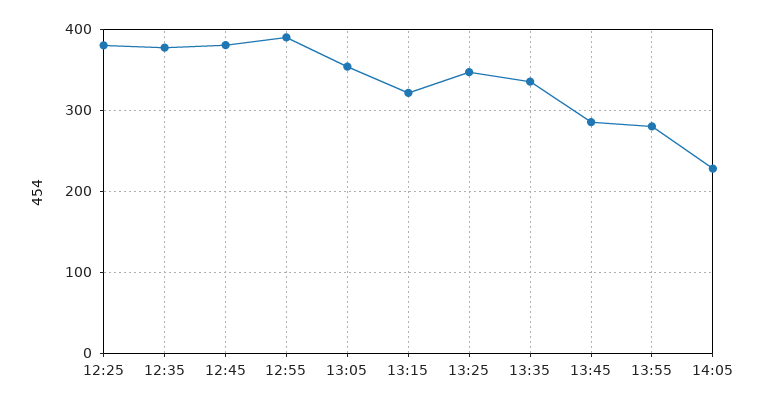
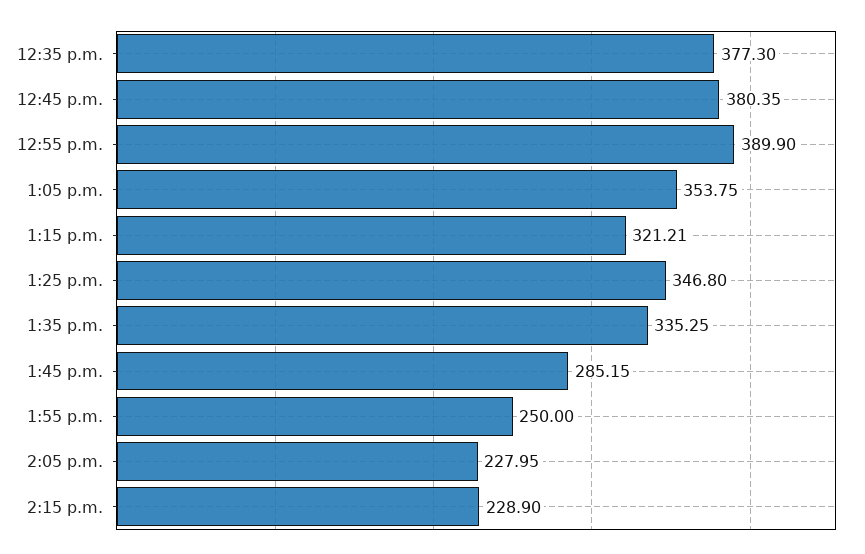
12:25: 380 -> none
13:55: 280 -> 250
2:15 p.m.: none -> 228.9

